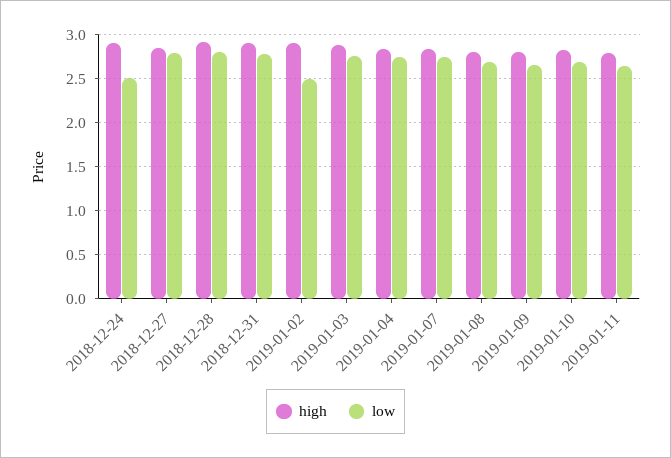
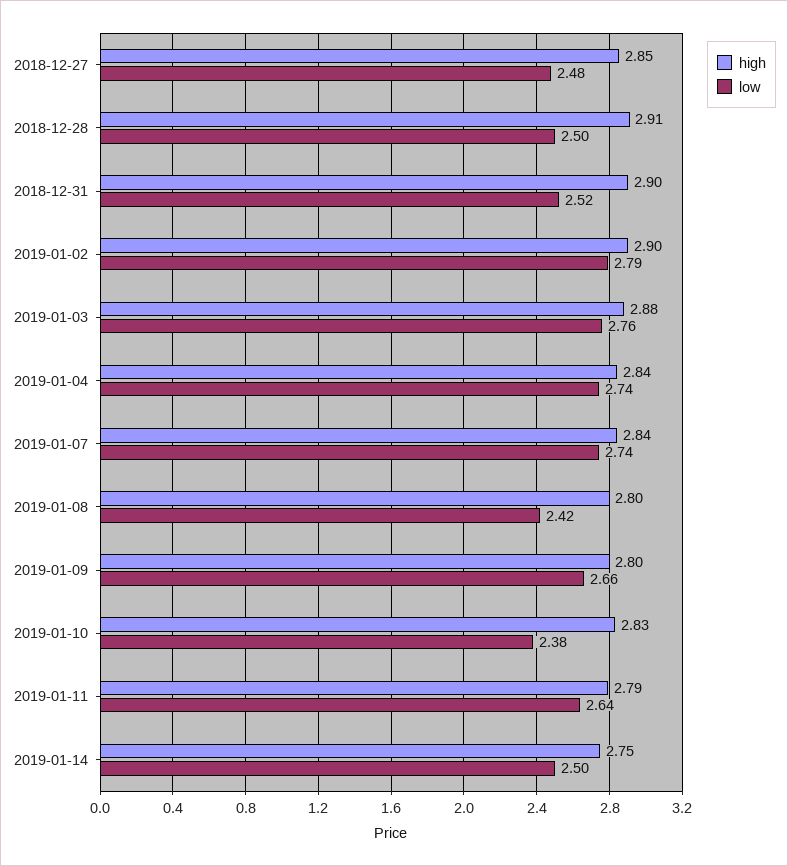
high, 2018-12-24: 2.9 -> none
low, 2018-12-24: 2.5 -> none
low, 2018-12-27: 2.8 -> 2.48
low, 2018-12-28: 2.8 -> 2.5
low, 2018-12-31: 2.8 -> 2.52
low, 2019-01-02: 2.5 -> 2.79
low, 2019-01-08: 2.7 -> 2.42
low, 2019-01-10: 2.7 -> 2.38
high, 2019-01-14: none -> 2.75
low, 2019-01-14: none -> 2.5

